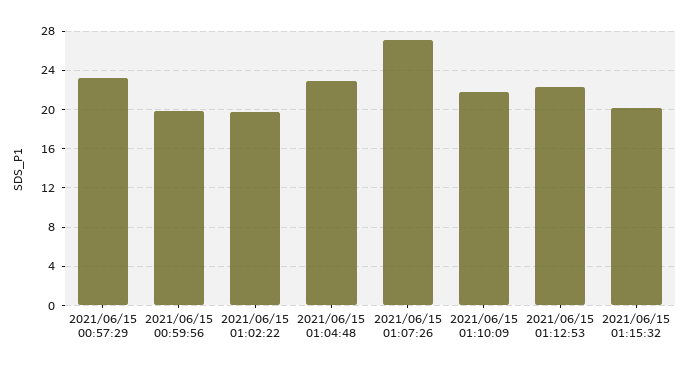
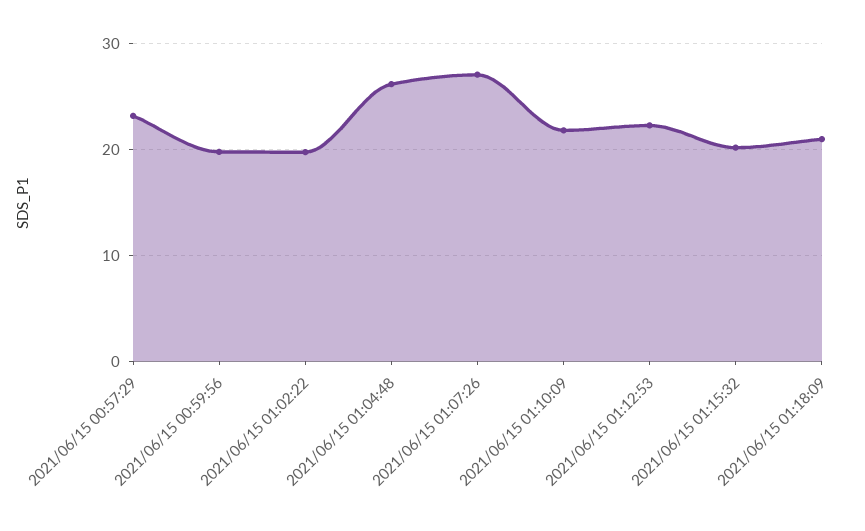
2021/06/15 01:04:48: 23 -> 26
2021/06/15 01:18:09: none -> 21

